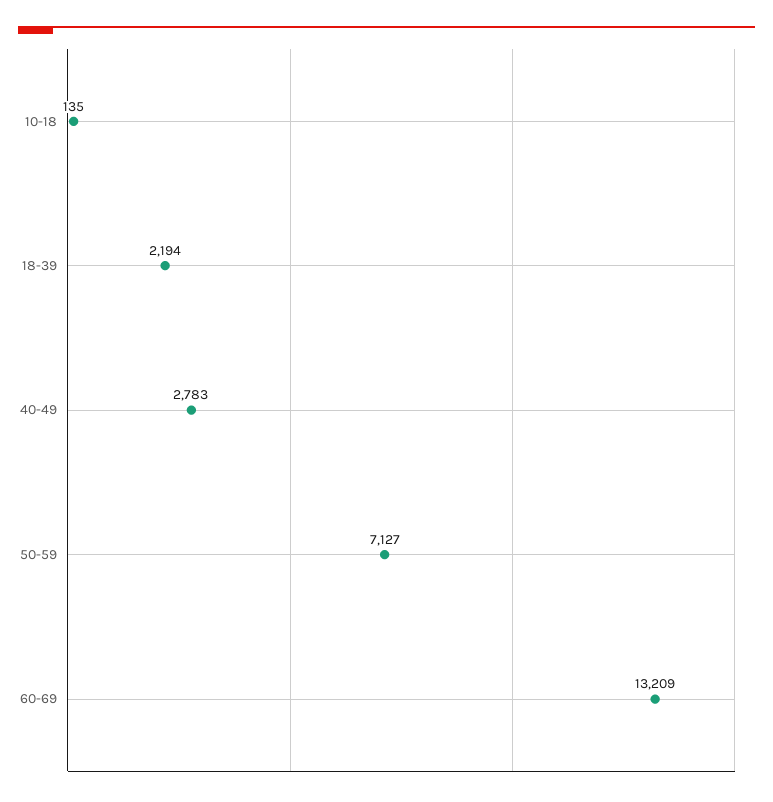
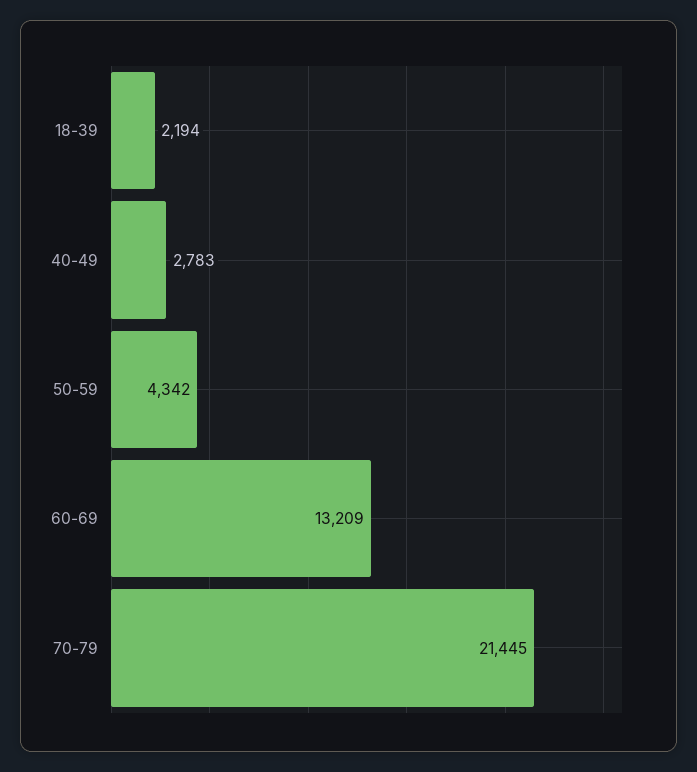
10-18: 135 -> none
50-59: 7127 -> 4342
70-79: none -> 21445

